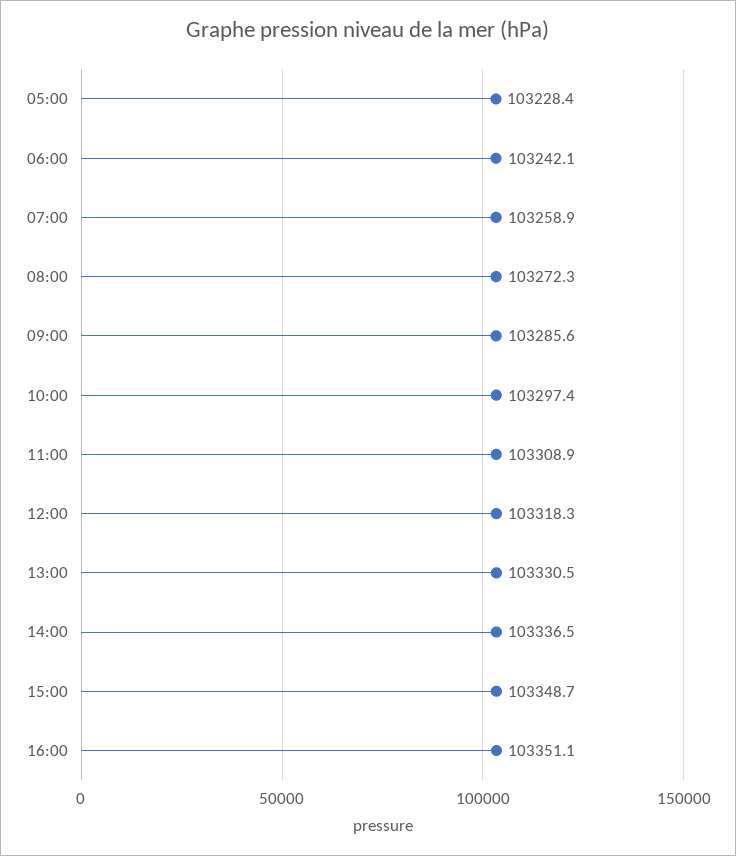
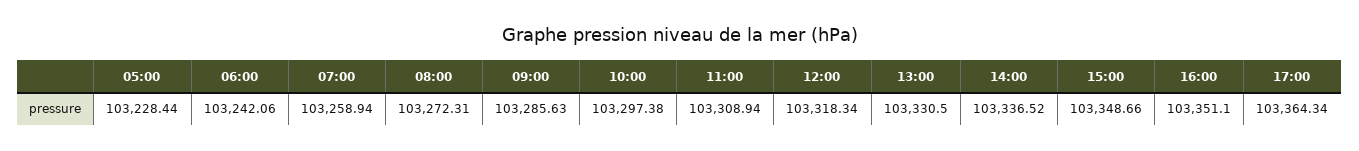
17:00: none -> 103364.34

